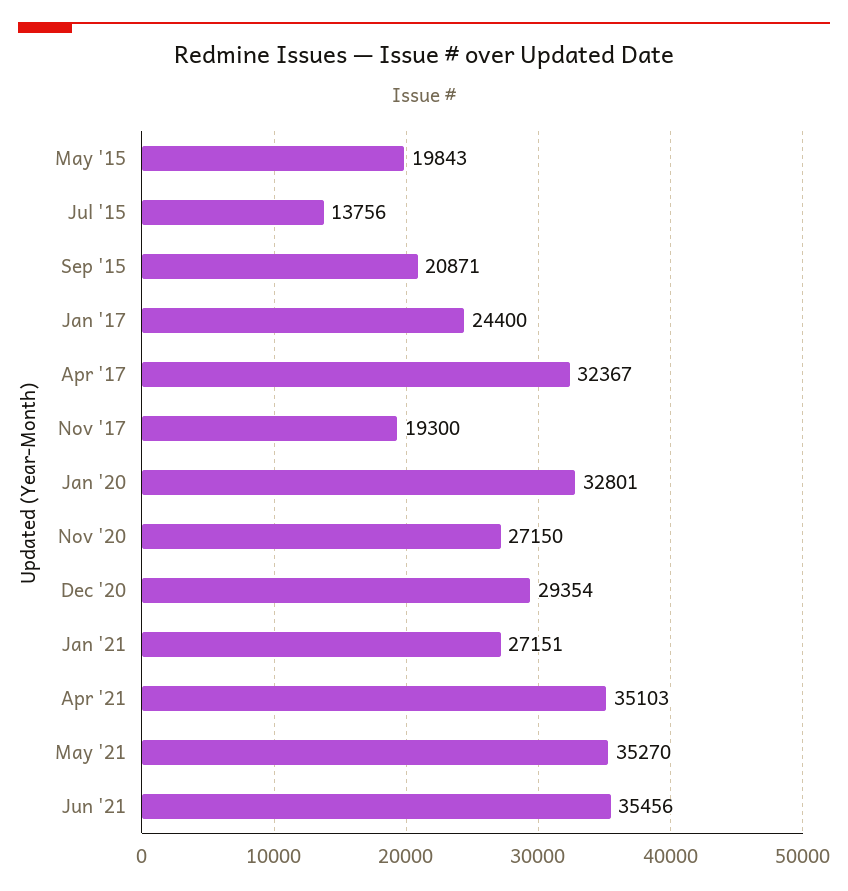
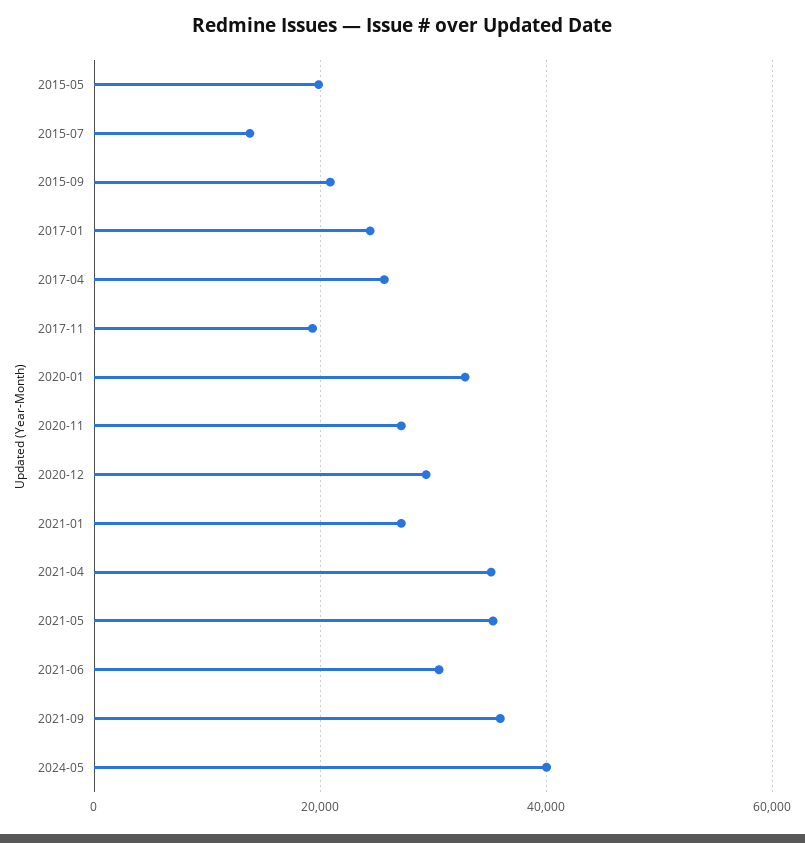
Apr '17: 32367 -> 26000
Jun '21: 35456 -> 30000
2021-09: none -> 36000
2024-05: none -> 40000

